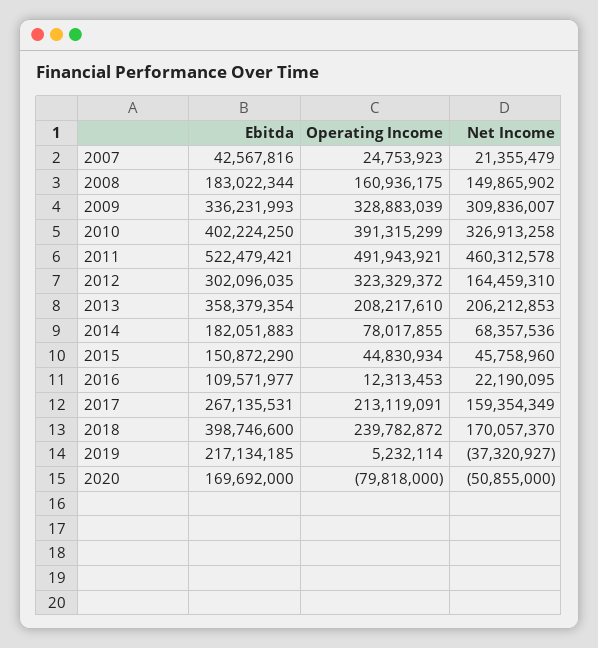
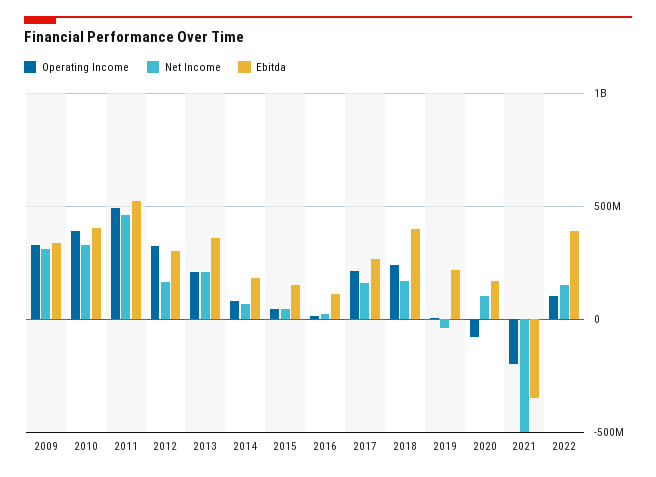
Ebitda, 2007: 42567816 -> none
Operating Income, 2007: 24753923 -> none
Net Income, 2007: 21355479 -> none
Ebitda, 2008: 183022344 -> none
Operating Income, 2008: 160936175 -> none
Net Income, 2008: 149865902 -> none
Net Income, 2020: -50855000 -> 100000000
Operating Income, 2021: none -> -200000000
Net Income, 2021: none -> -500000000
Ebitda, 2021: none -> -350000000
Operating Income, 2022: none -> 100000000
Net Income, 2022: none -> 150000000
Ebitda, 2022: none -> 400000000

